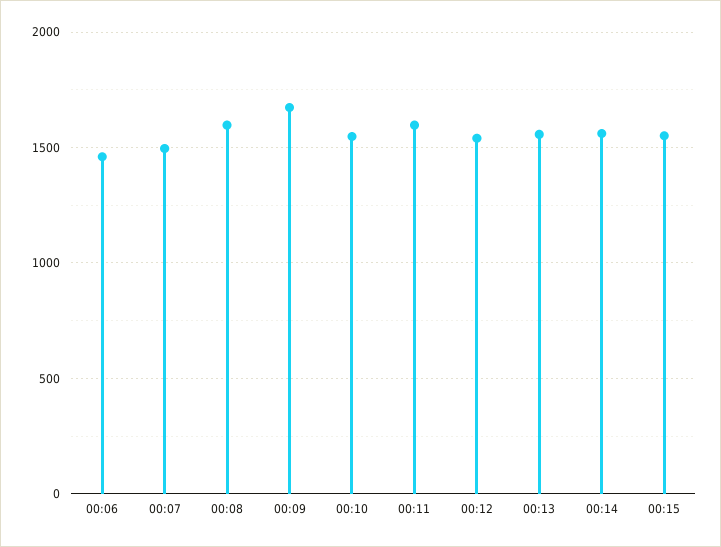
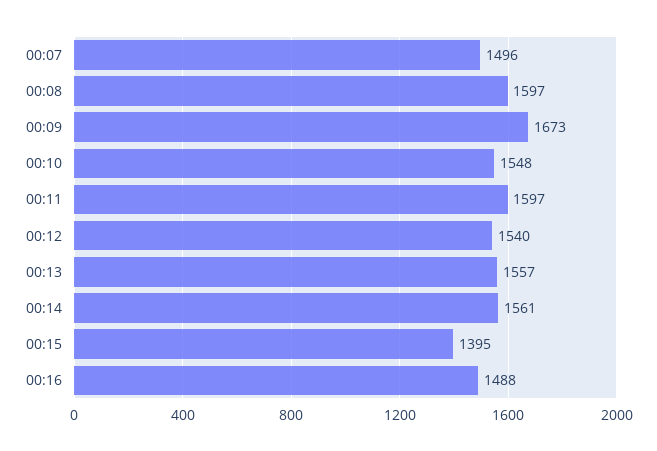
00:06: 1450 -> none
00:15: 1550 -> 1395
00:16: none -> 1488

